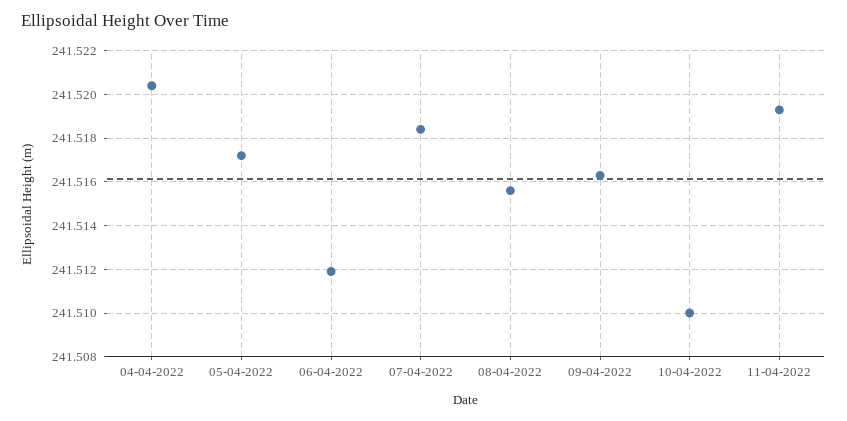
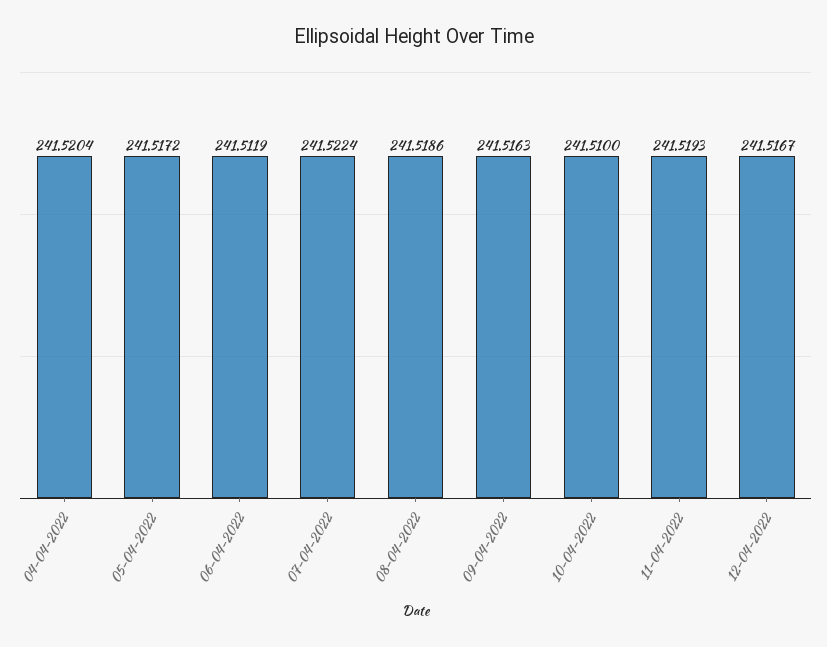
07-04-2022: 241.5185 -> 241.5224
08-04-2022: 241.5155 -> 241.5186
12-04-2022: none -> 241.5167

